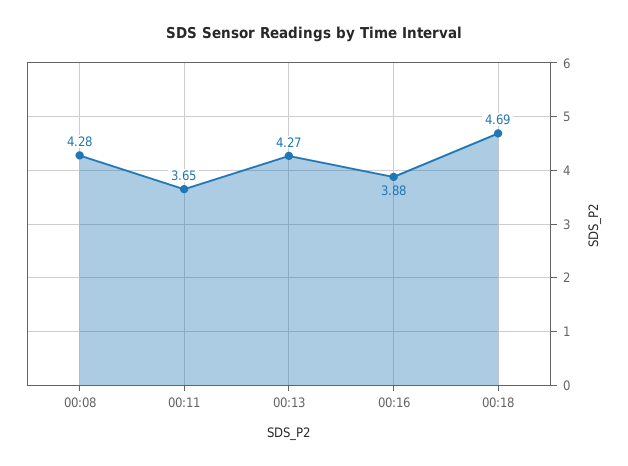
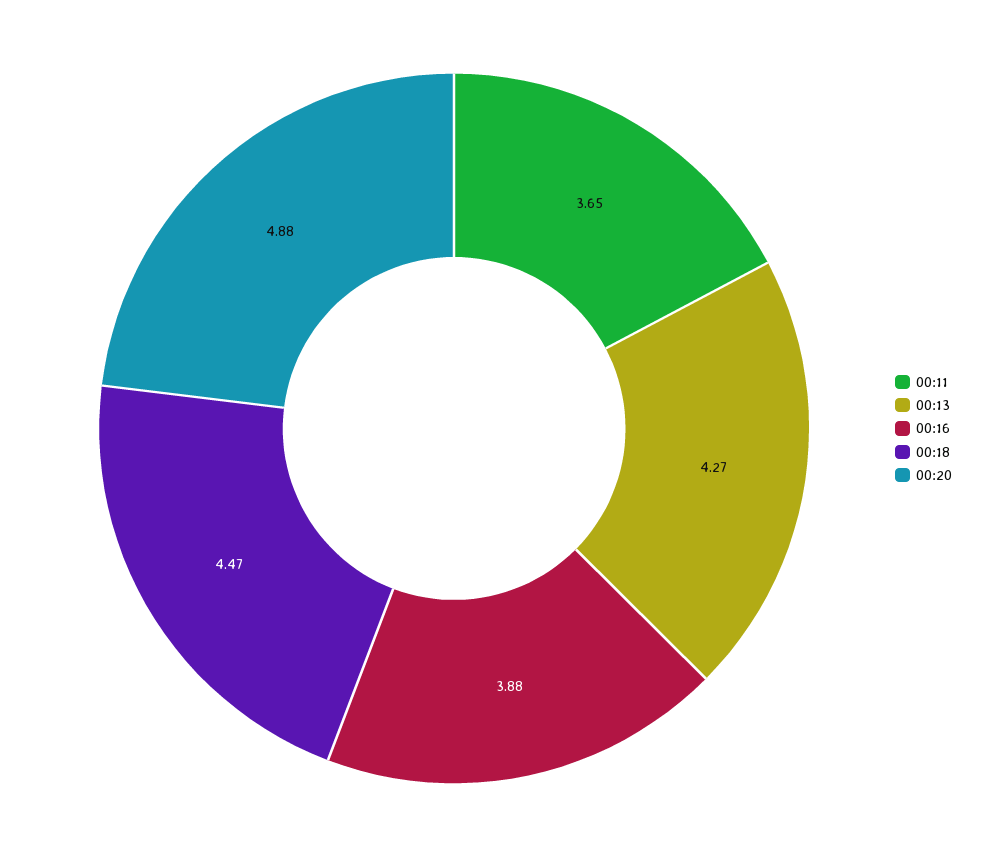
00:08: 4.28 -> none
00:18: 4.69 -> 4.47
00:20: none -> 4.88

